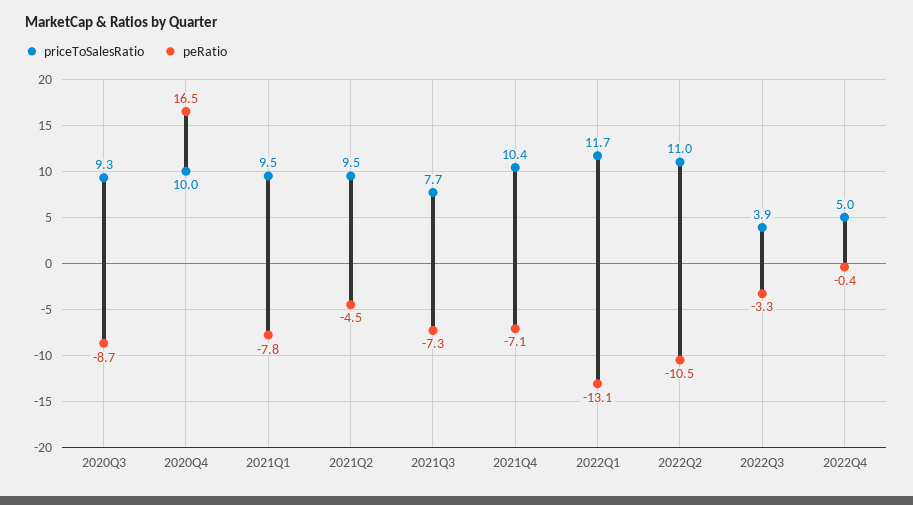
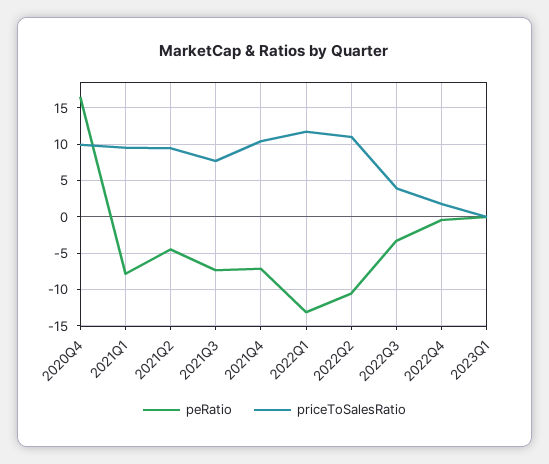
priceToSalesRatio, 2020Q3: 9.3 -> none
peRatio, 2020Q3: -8.7 -> none
priceToSalesRatio, 2022Q4: 5 -> 2
peRatio, 2023Q1: none -> 0
priceToSalesRatio, 2023Q1: none -> 0

